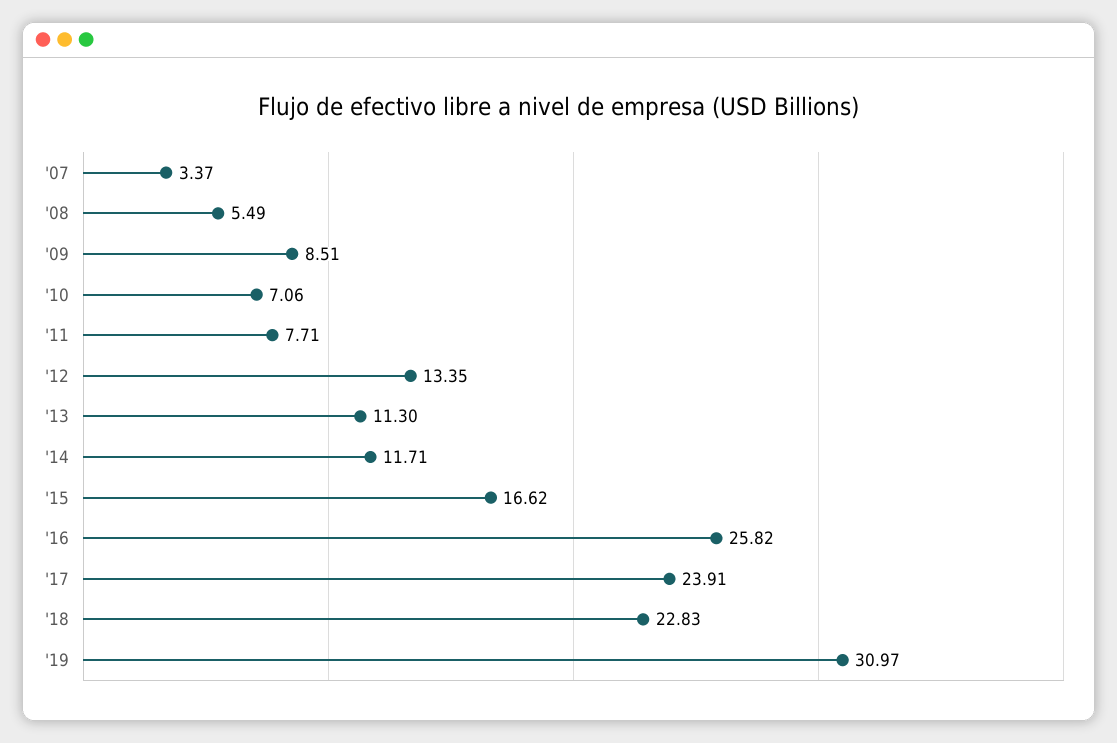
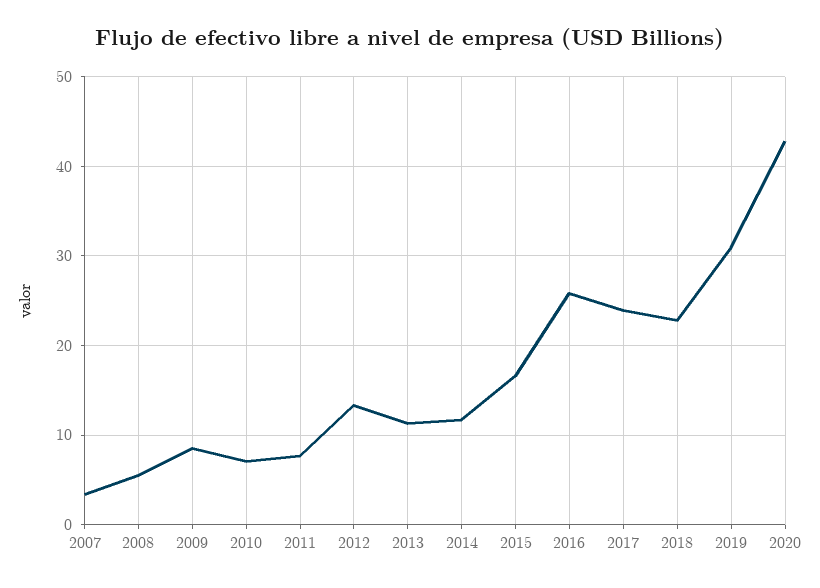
2020: none -> 43

